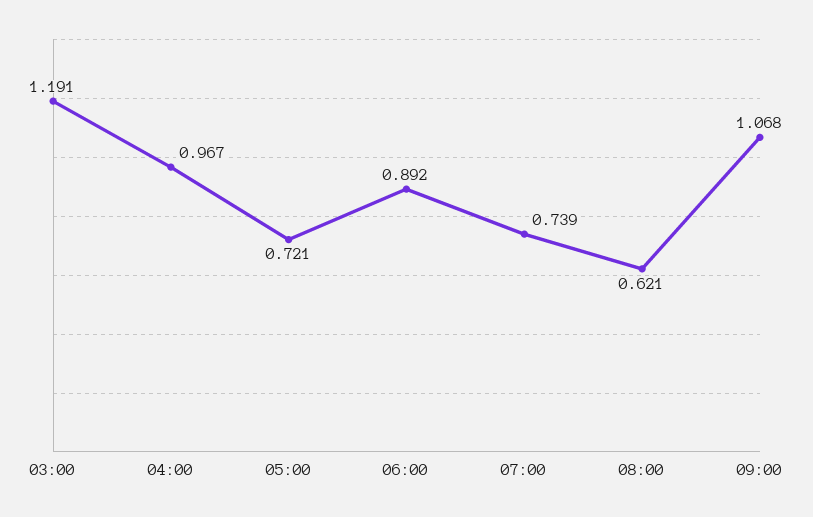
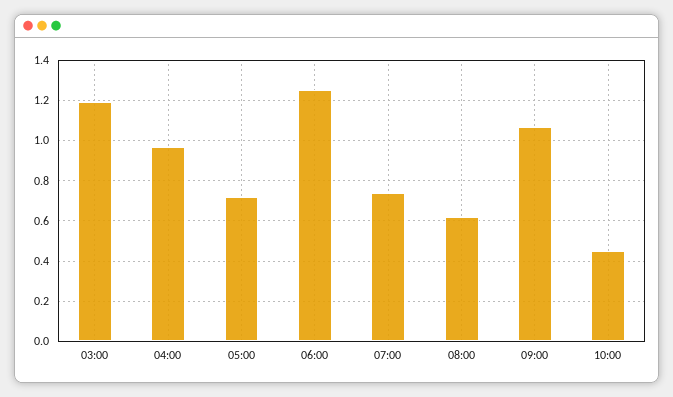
06:00: 0.892 -> 1.25
10:00: none -> 0.45

